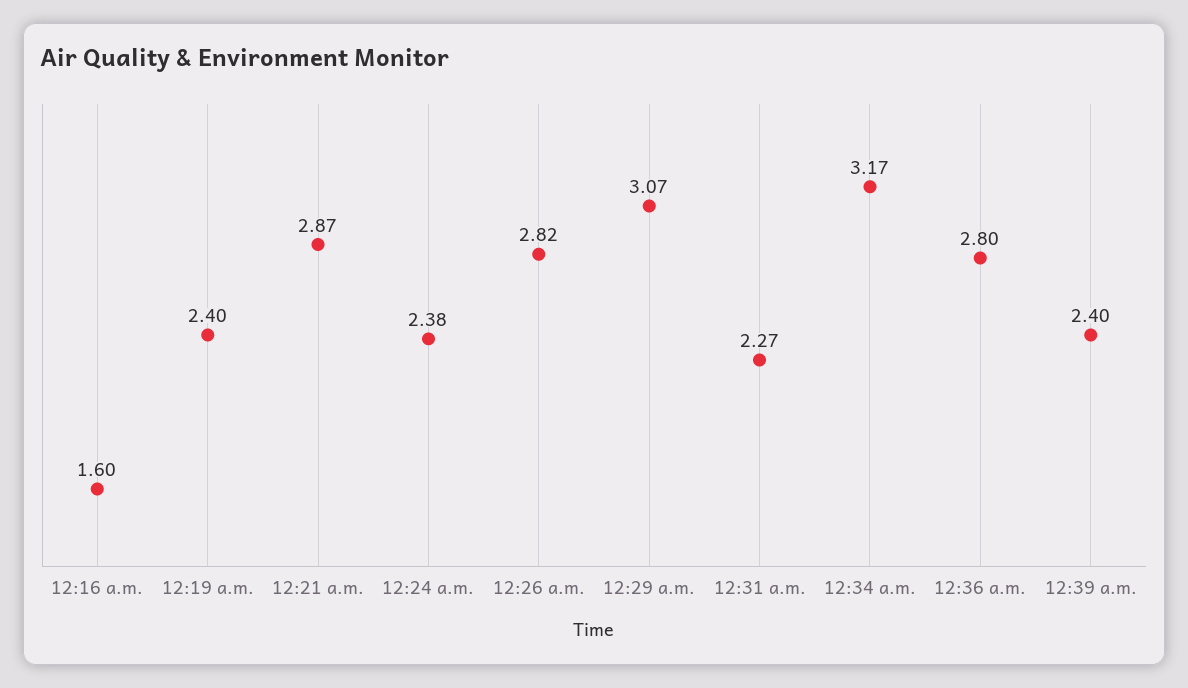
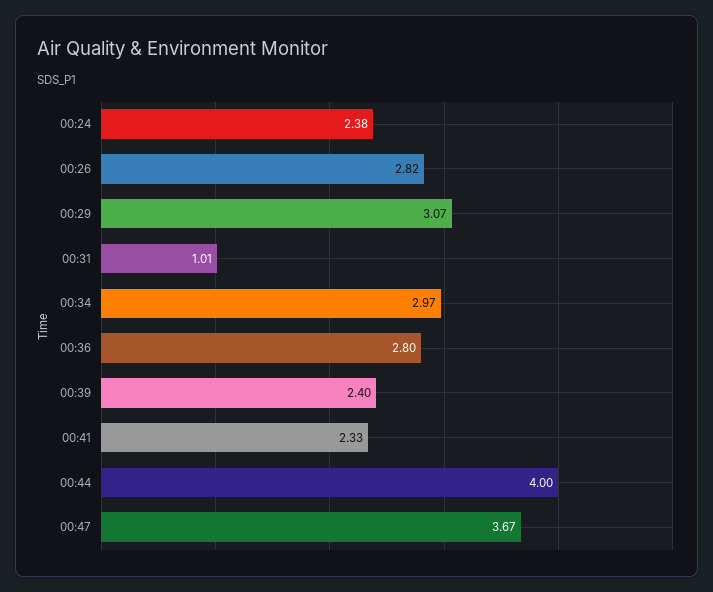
12:16 a.m.: 1.6 -> none
12:19 a.m.: 2.4 -> none
12:21 a.m.: 2.87 -> none
12:31 a.m.: 2.27 -> 1.01
12:34 a.m.: 3.17 -> 2.97
00:41: none -> 2.33
00:44: none -> 4
00:47: none -> 3.67

